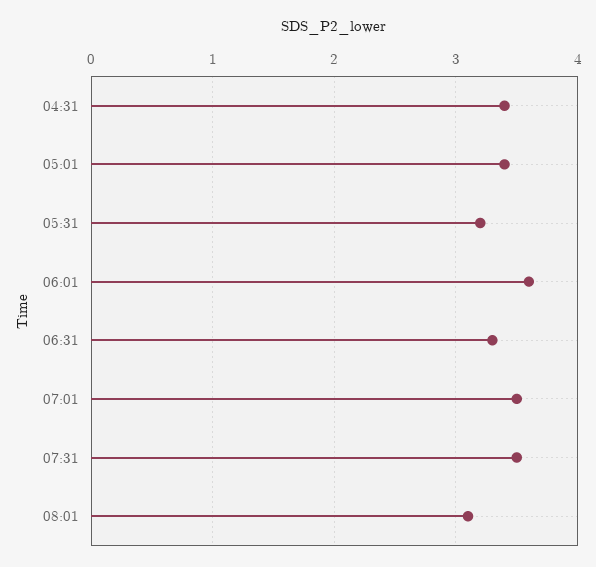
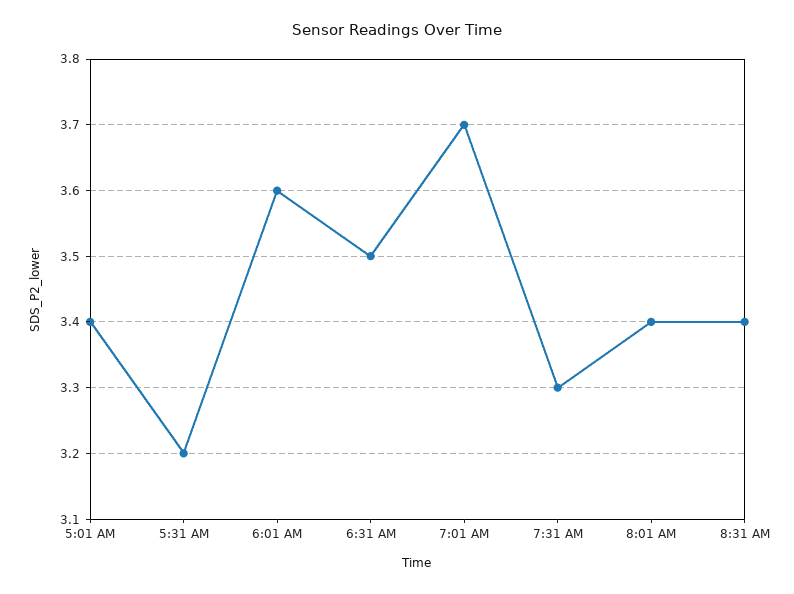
04:31: 3.4 -> none
06:31: 3.3 -> 3.5
07:01: 3.5 -> 3.7
07:31: 3.5 -> 3.3
08:01: 3.1 -> 3.4
8:31 AM: none -> 3.4

